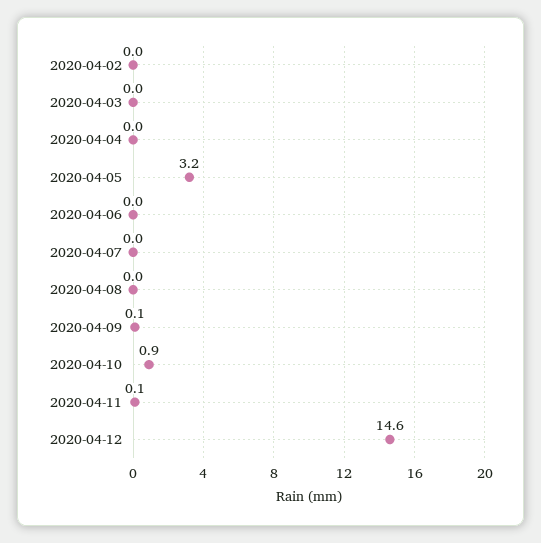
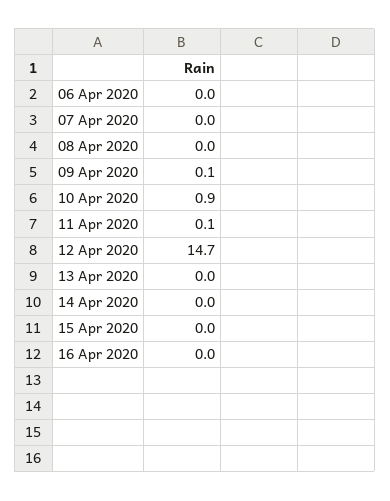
2020-04-02: 0 -> none
2020-04-03: 0 -> none
2020-04-04: 0 -> none
2020-04-05: 3.2 -> none
2020-04-12: 14.6 -> 14.7
13 Apr 2020: none -> 0
14 Apr 2020: none -> 0
15 Apr 2020: none -> 0
16 Apr 2020: none -> 0

